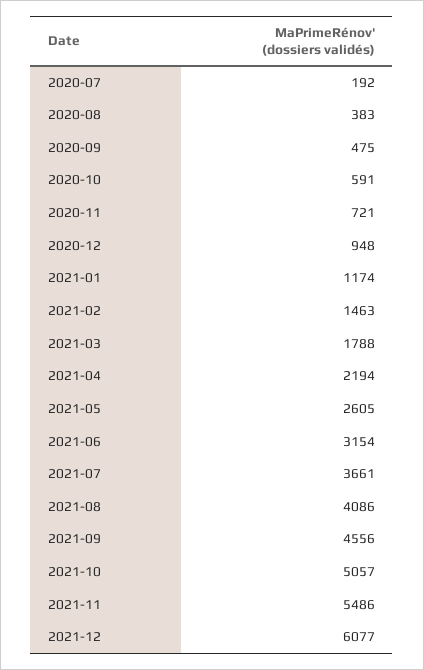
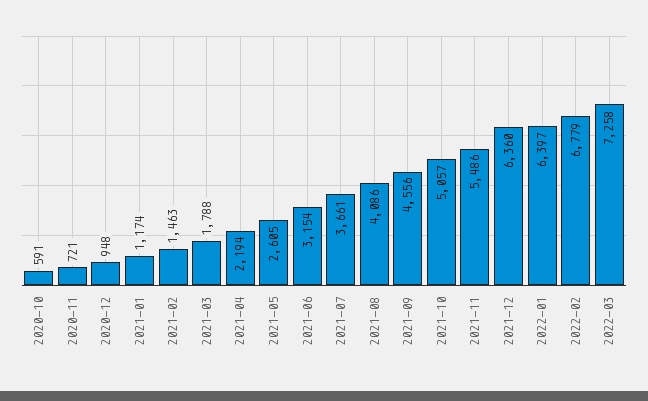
2020-07: 192 -> none
2020-08: 383 -> none
2020-09: 475 -> none
2021-12: 6077 -> 6360
2022-01: none -> 6397
2022-02: none -> 6779
2022-03: none -> 7258

